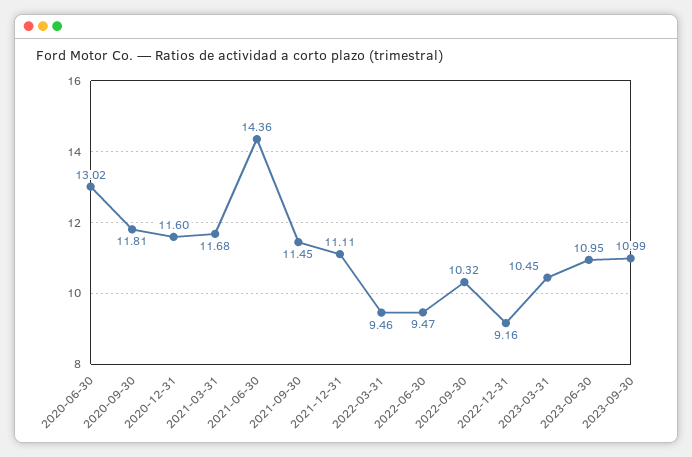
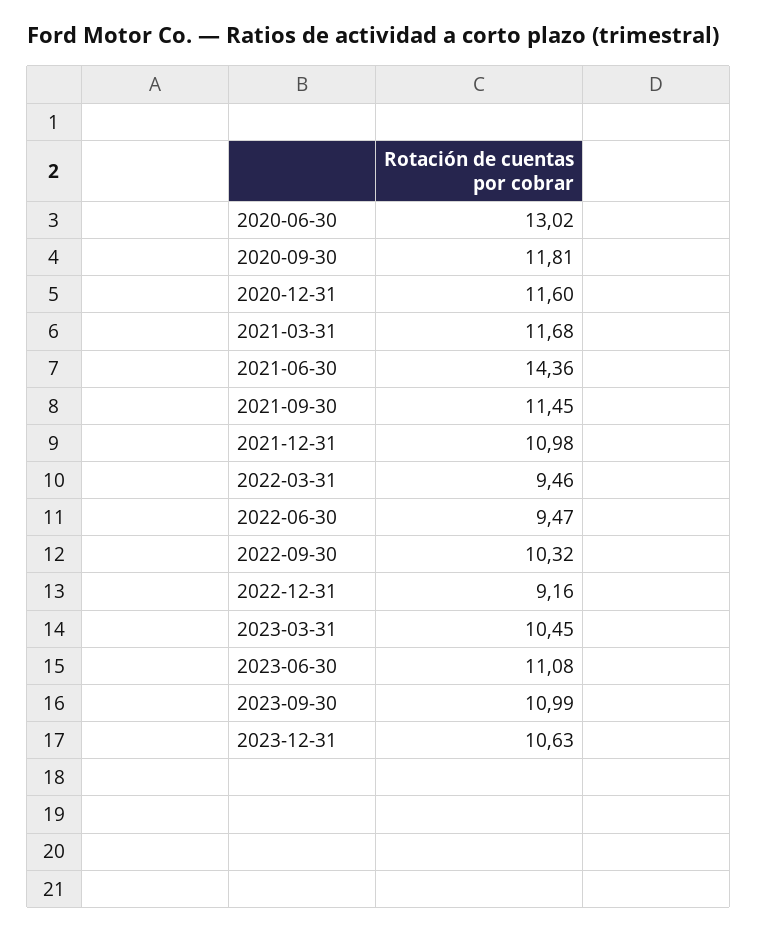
2021-12-31: 11.11 -> 10.98
2023-06-30: 10.95 -> 11.08
2023-12-31: none -> 10.63

